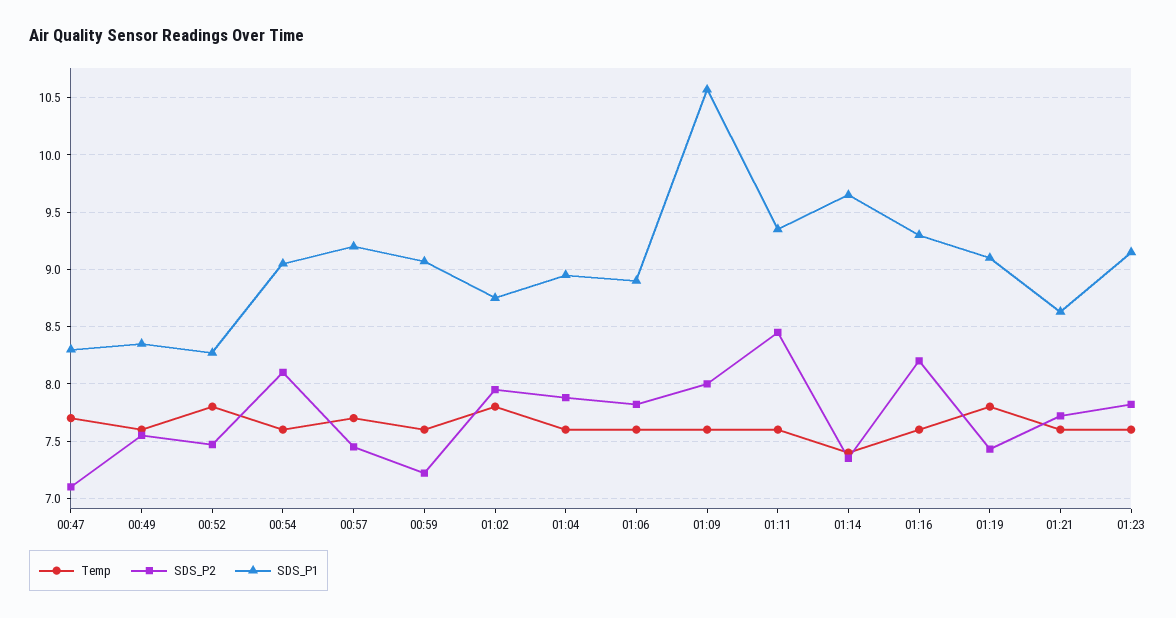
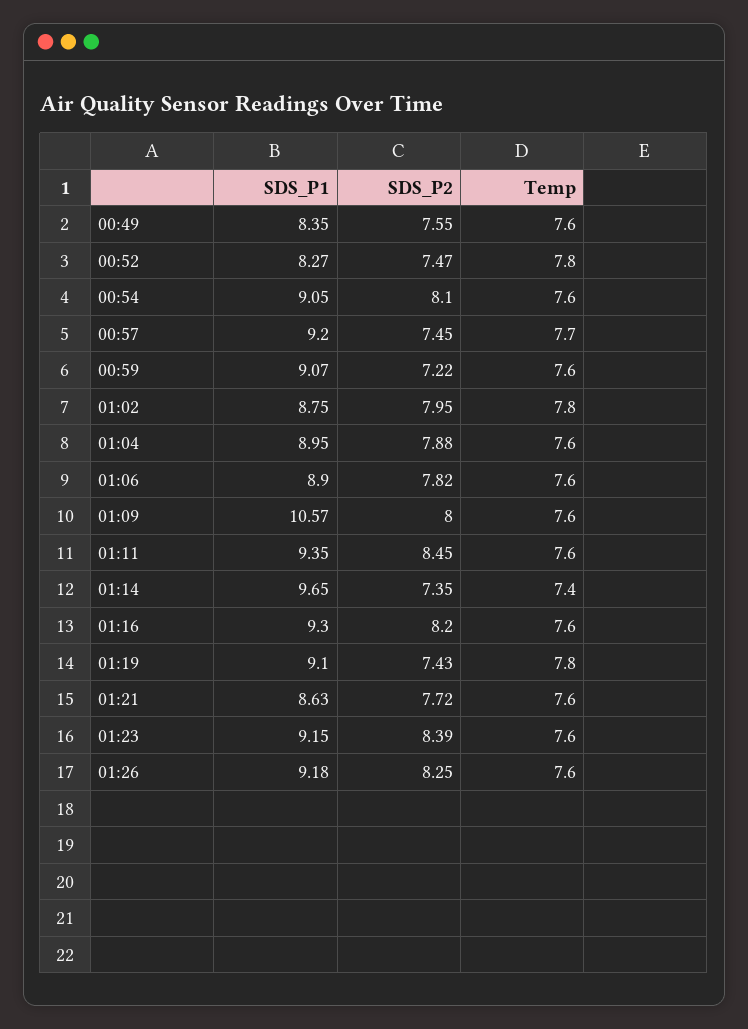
Temp, 00:47: 7.7 -> none
SDS_P2, 00:47: 7.1 -> none
SDS_P1, 00:47: 8.3 -> none
SDS_P2, 01:23: 7.8 -> 8.39
SDS_P1, 01:26: none -> 9.18
SDS_P2, 01:26: none -> 8.25
Temp, 01:26: none -> 7.6

